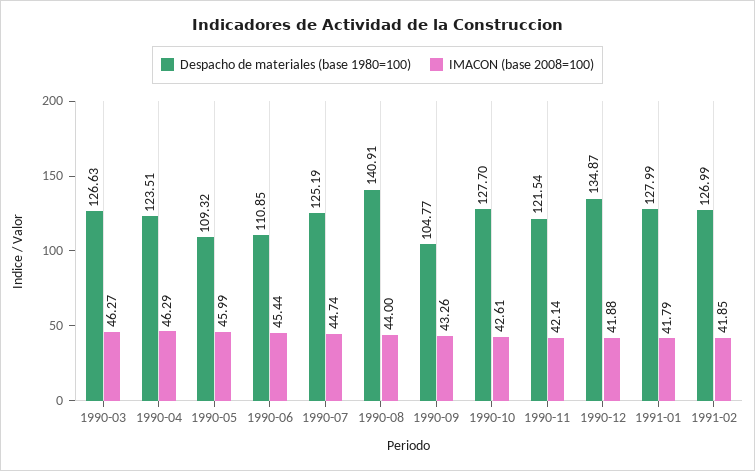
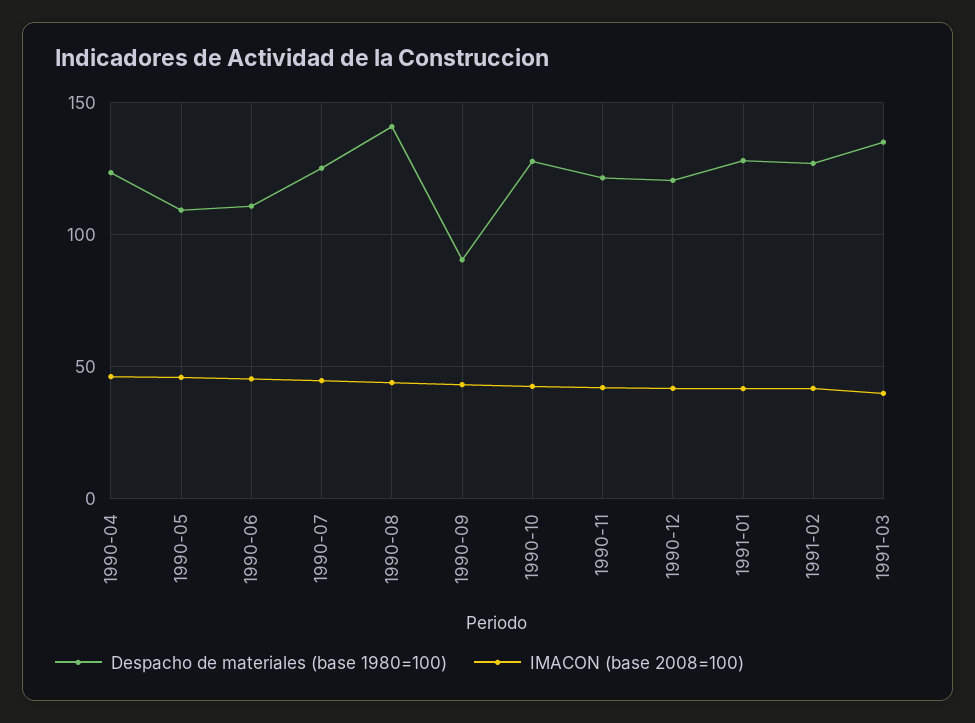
Despacho de materiales (base 1980=100), 1990-03: 126.63 -> none
IMACON (base 2008=100), 1990-03: 46.27 -> none
Despacho de materiales (base 1980=100), 1990-09: 104.77 -> 90
Despacho de materiales (base 1980=100), 1990-12: 134.87 -> 120
Despacho de materiales (base 1980=100), 1991-03: none -> 135
IMACON (base 2008=100), 1991-03: none -> 40

